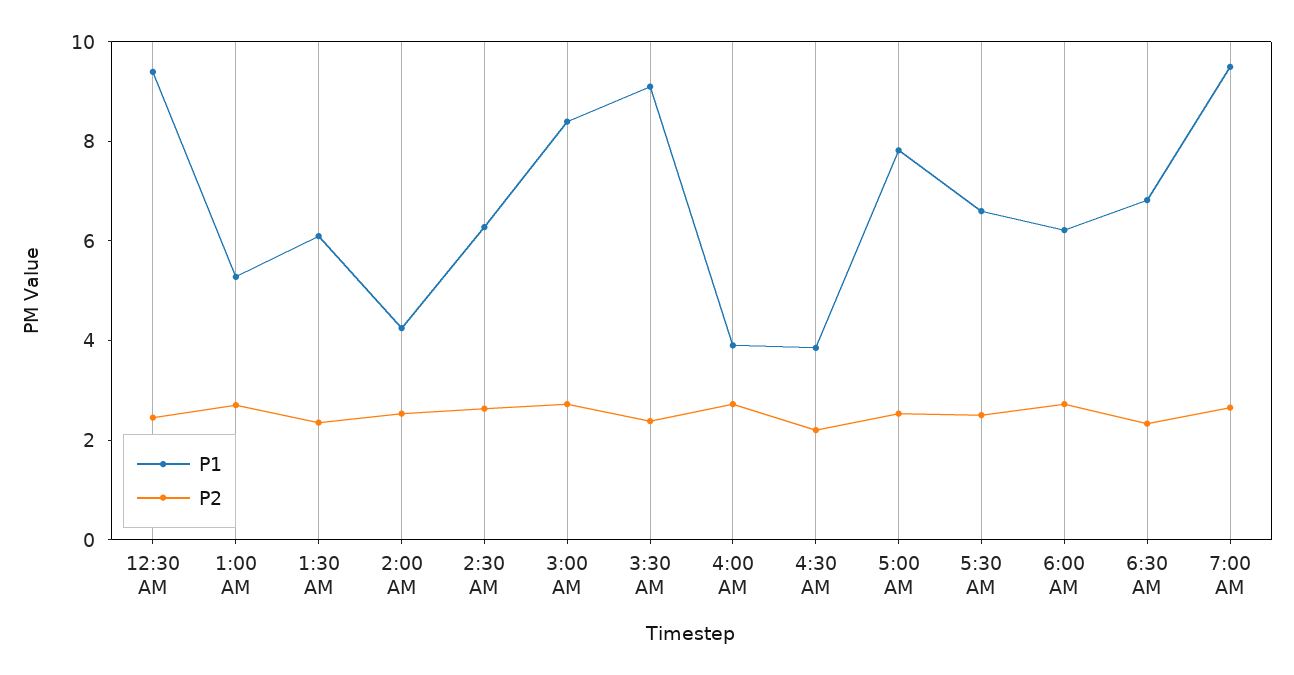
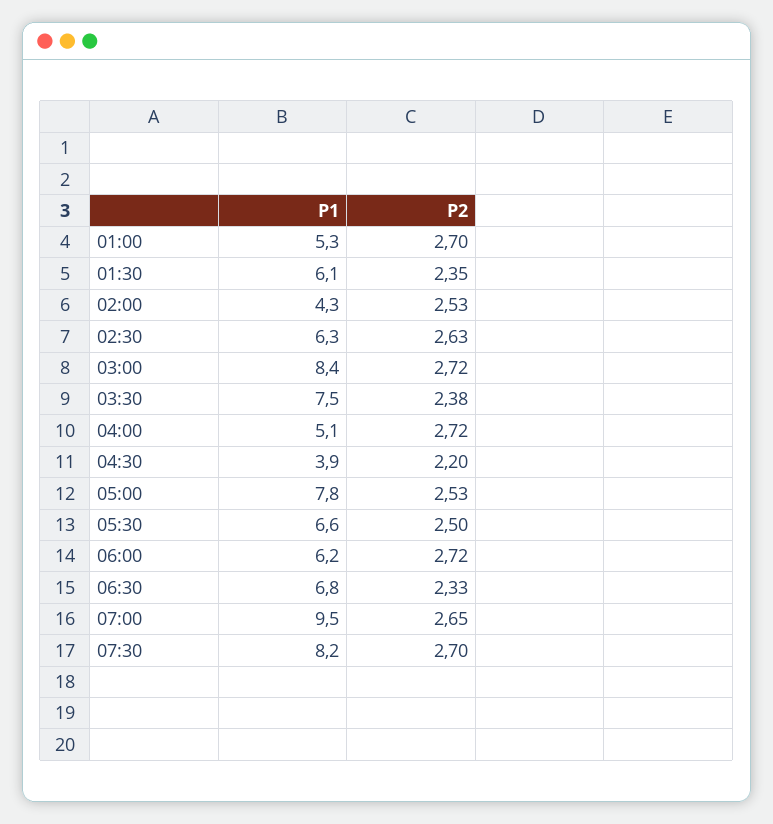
P1, 12:30 AM: 9.5 -> none
P2, 12:30 AM: 2.5 -> none
P1, 3:30 AM: 9 -> 7.5
P1, 4:00 AM: 4 -> 5.1
P1, 07:30: none -> 8.2
P2, 07:30: none -> 2.7

